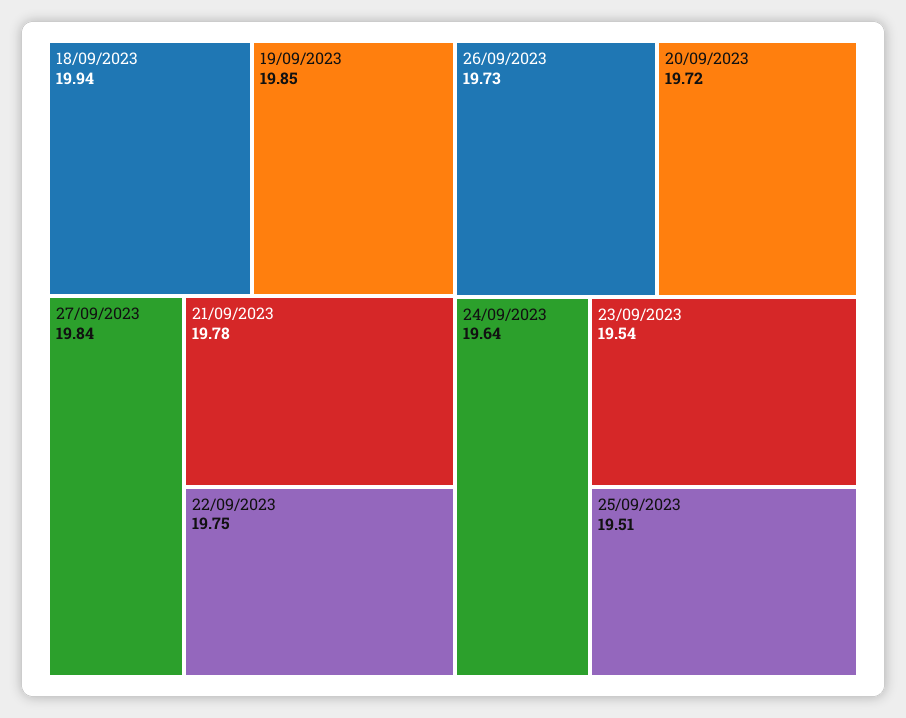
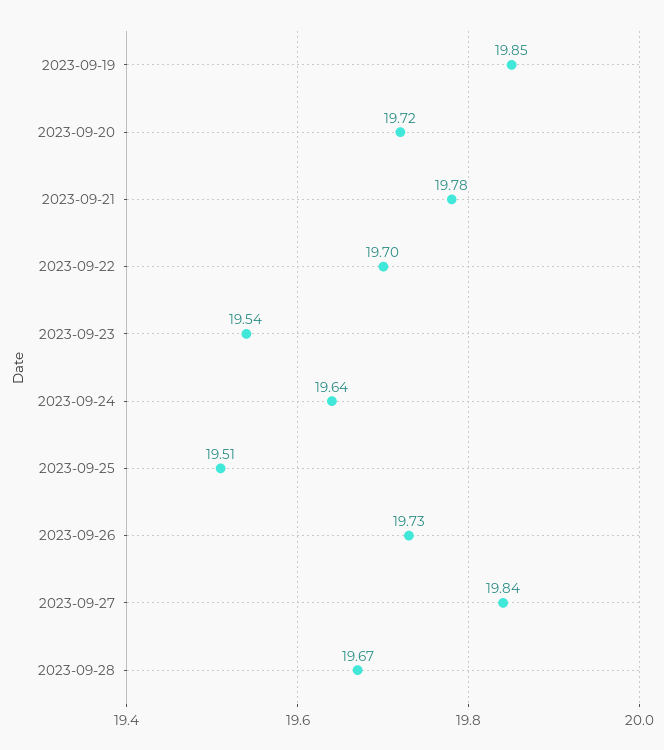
18/09/2023: 19.94 -> none
22/09/2023: 19.75 -> 19.7
2023-09-28: none -> 19.67

